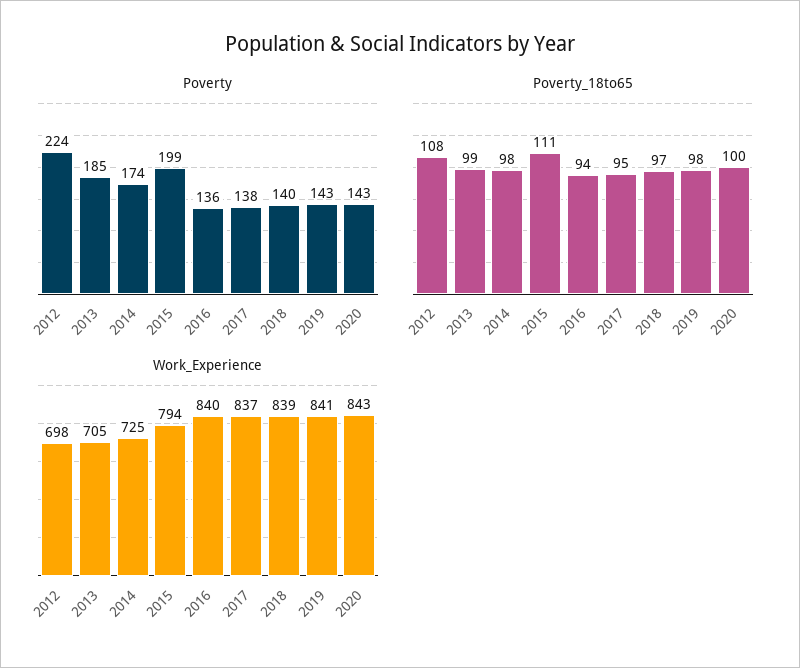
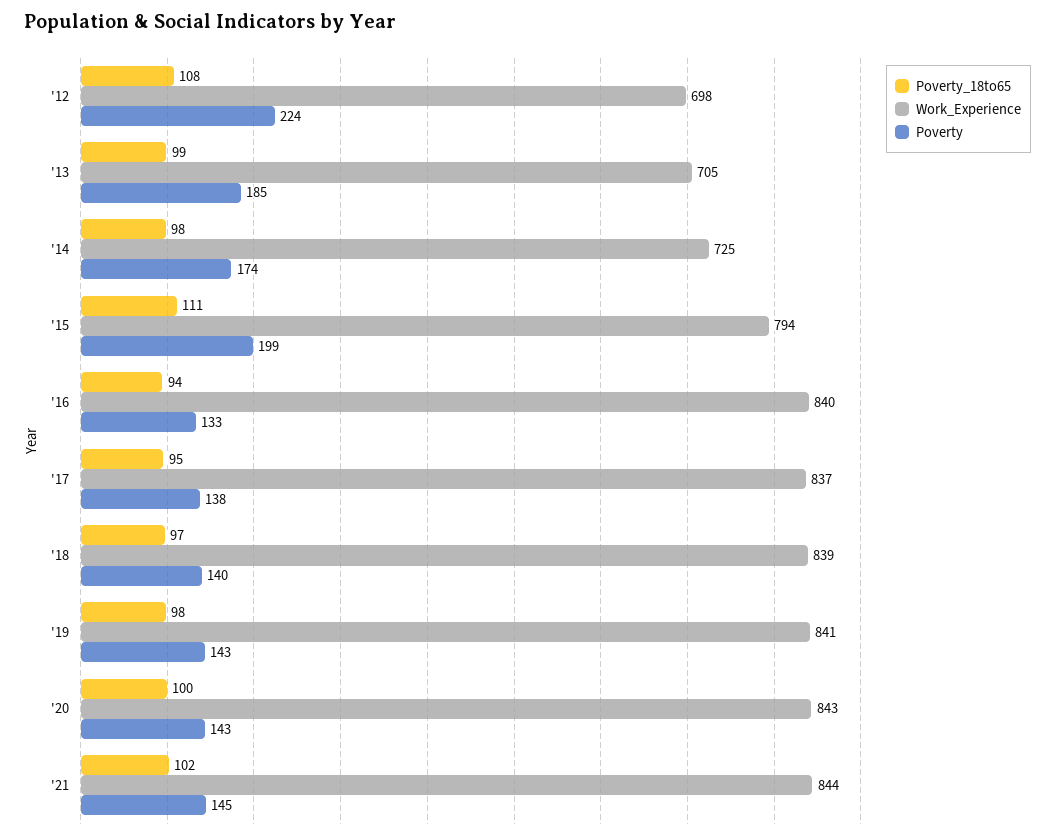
Poverty, 2016: 136 -> 133
Poverty_18to65, '21: none -> 102
Work_Experience, '21: none -> 844
Poverty, '21: none -> 145

